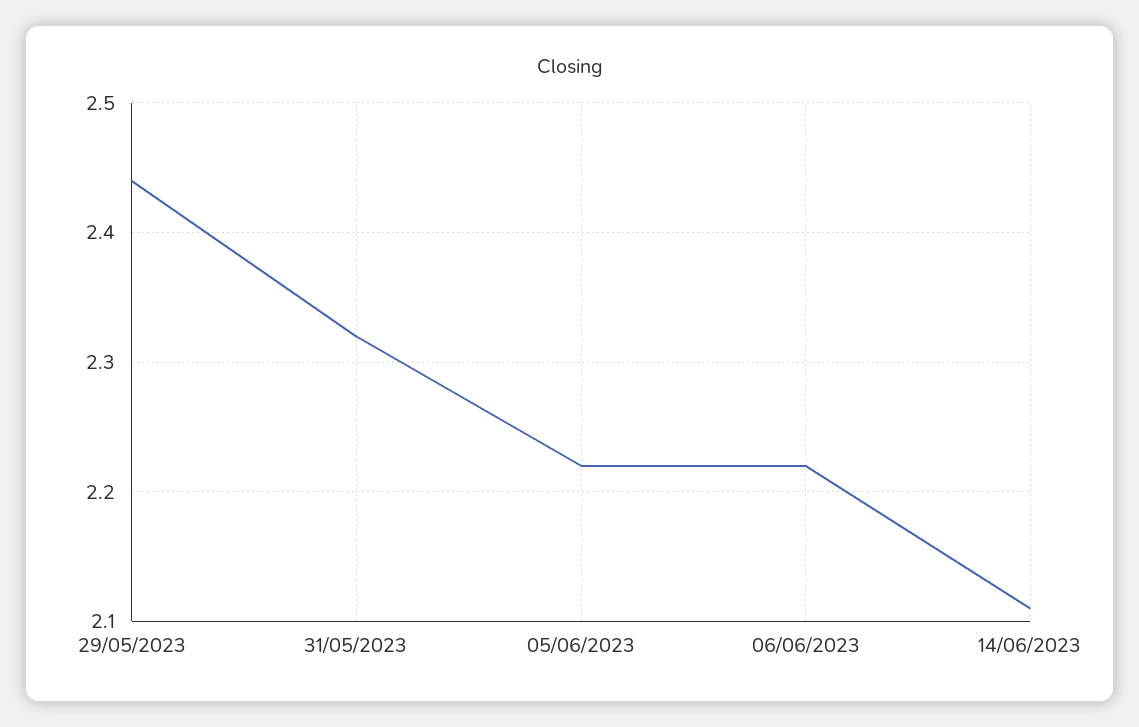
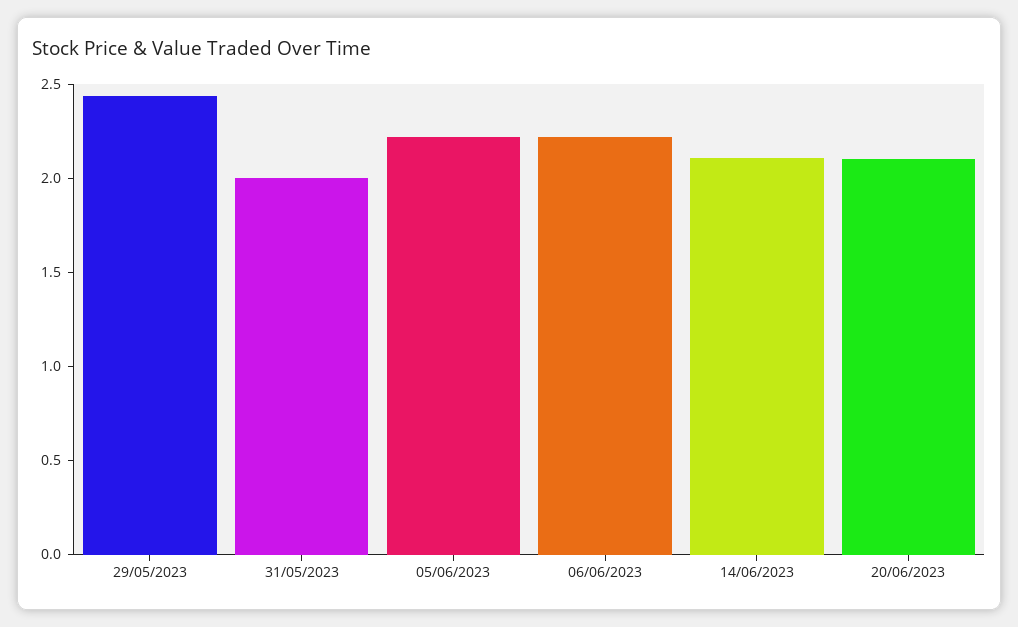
31/05/2023: 2.32 -> 2
20/06/2023: none -> 2.1

